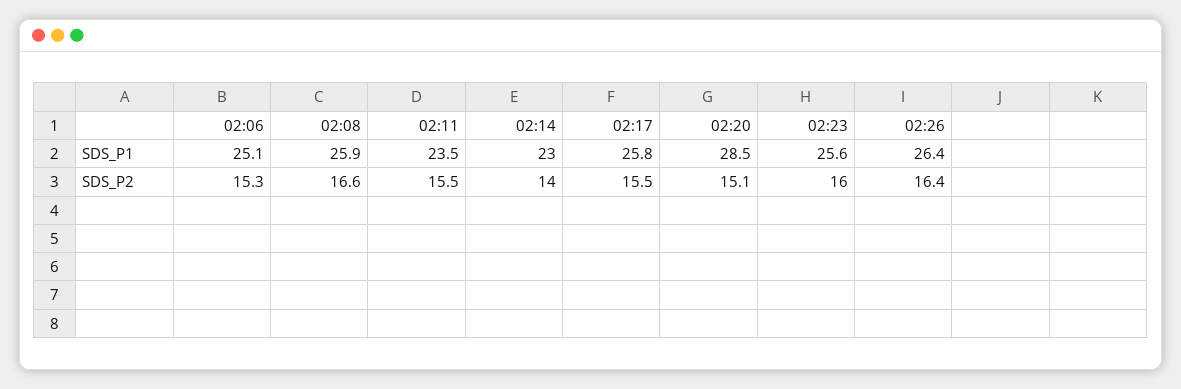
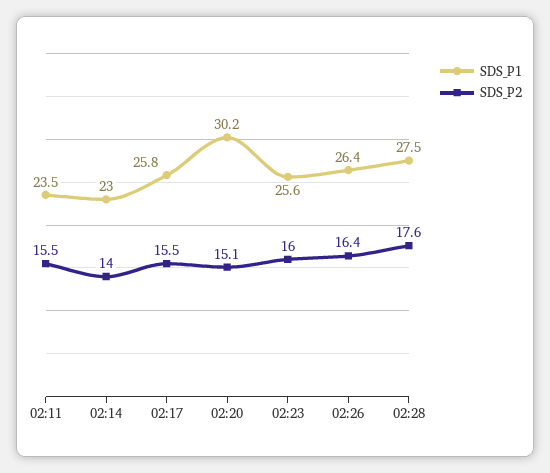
SDS_P1, 02:06: 25.1 -> none
SDS_P1, 02:08: 25.9 -> none
SDS_P1, 02:20: 28.5 -> 30.2
SDS_P2, 02:06: 15.3 -> none
SDS_P2, 02:08: 16.6 -> none
SDS_P1, 02:28: none -> 27.5
SDS_P2, 02:28: none -> 17.6

